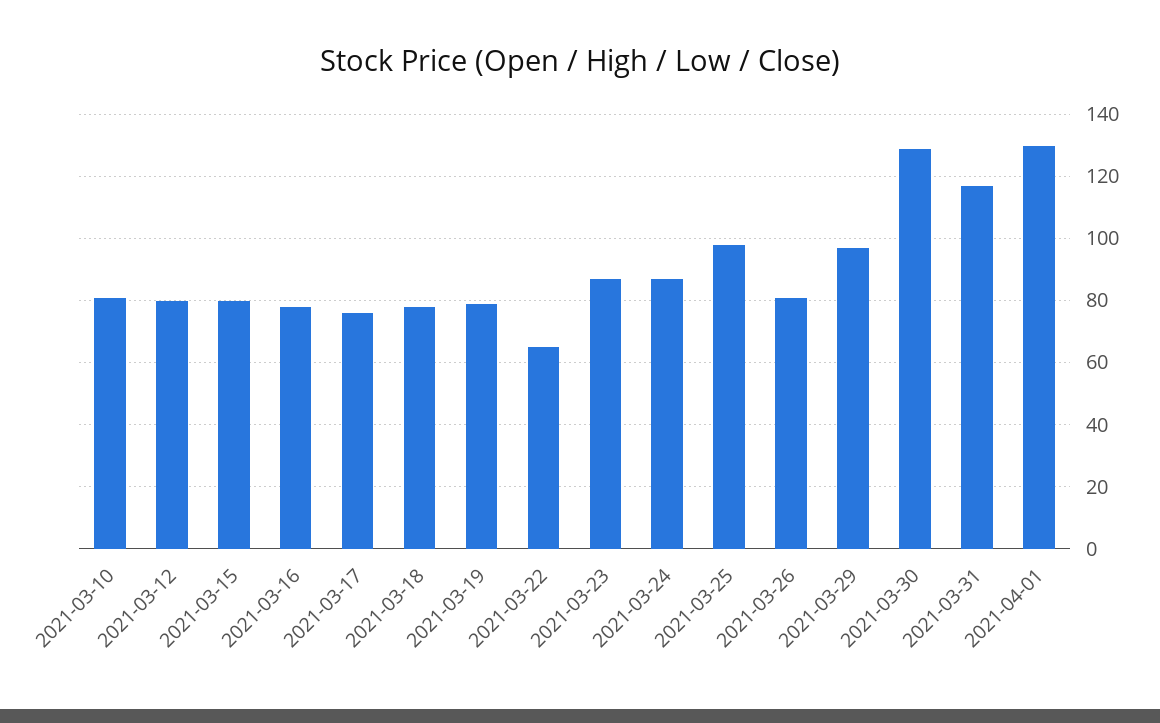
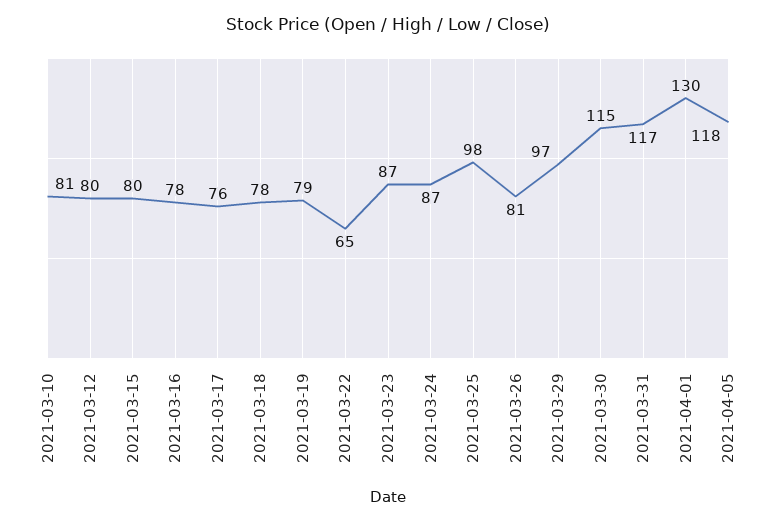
2021-03-30: 130 -> 115
2021-04-05: none -> 118

